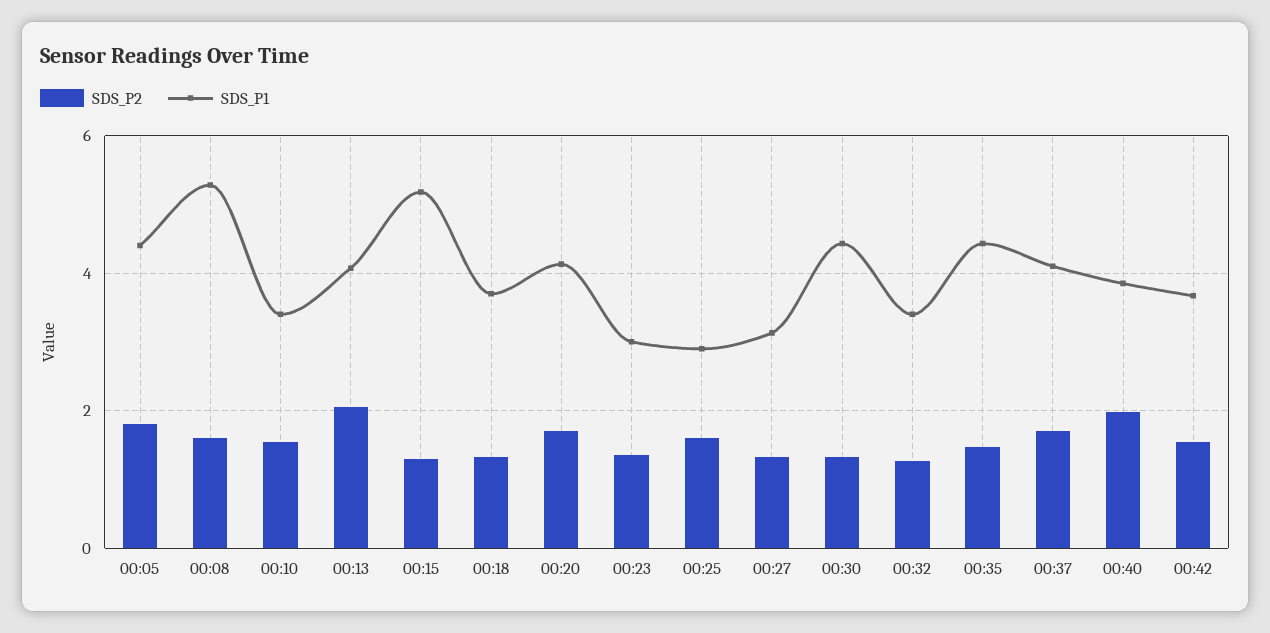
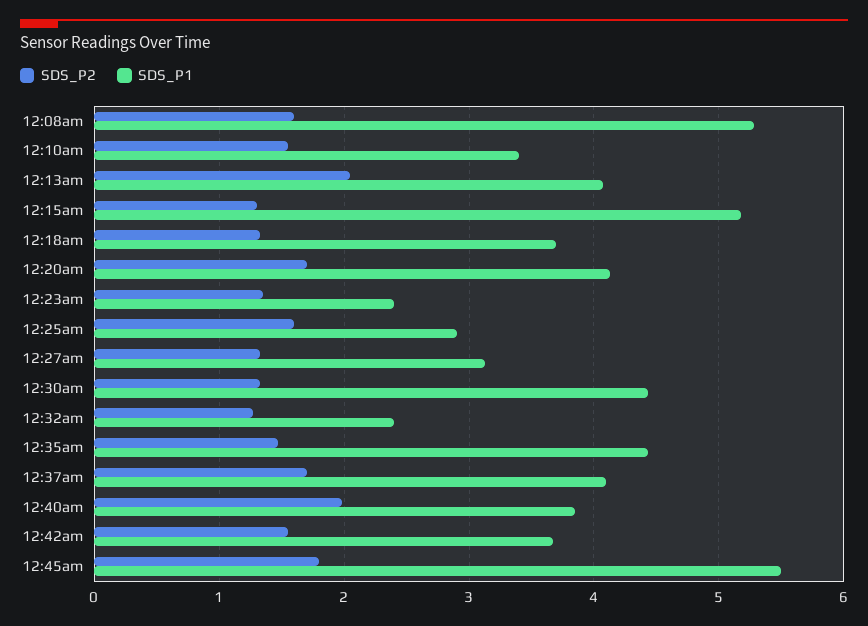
SDS_P2, 00:05: 1.8 -> none
SDS_P1, 00:05: 4.4 -> none
SDS_P1, 00:23: 3 -> 2.4
SDS_P1, 00:32: 3.4 -> 2.4
SDS_P2, 12:45am: none -> 1.8
SDS_P1, 12:45am: none -> 5.5

